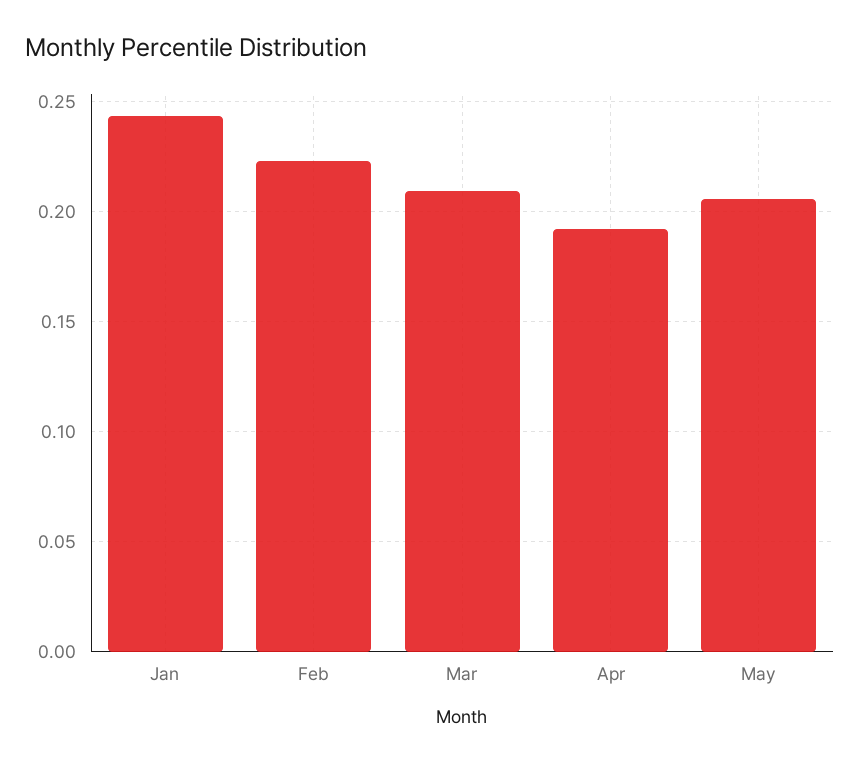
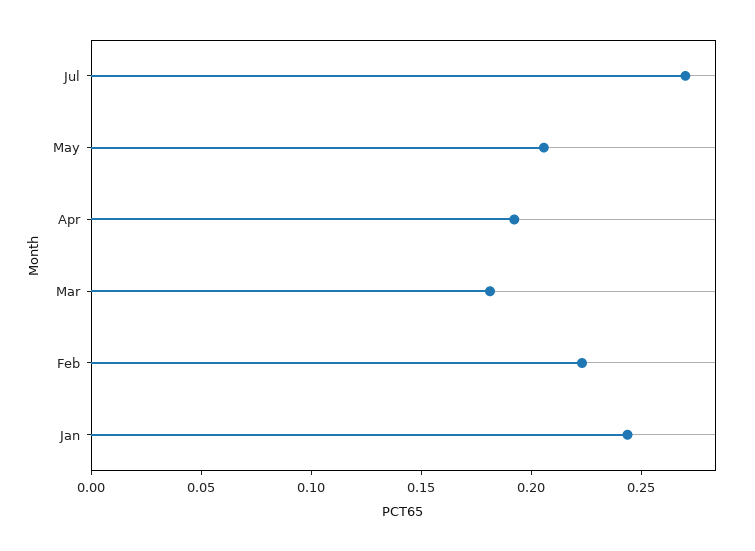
Mar: 0.21 -> 0.18
Jul: none -> 0.27

